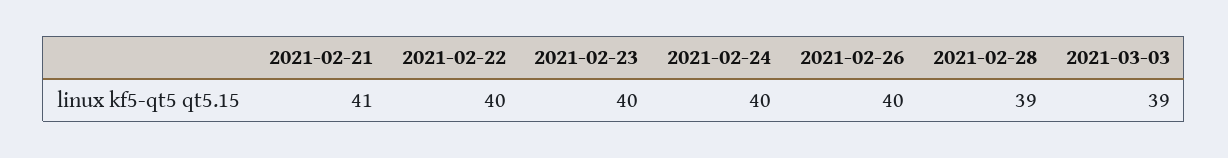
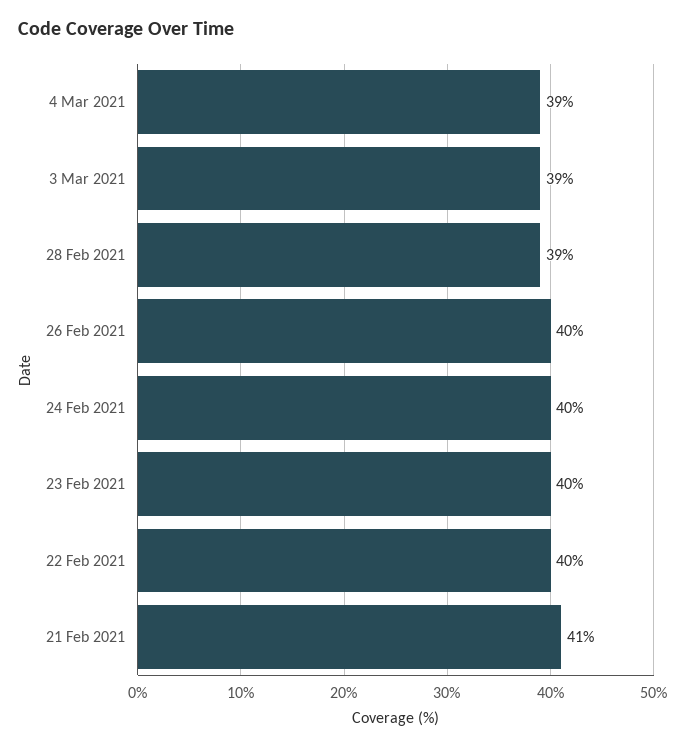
4 Mar 2021: none -> 39

